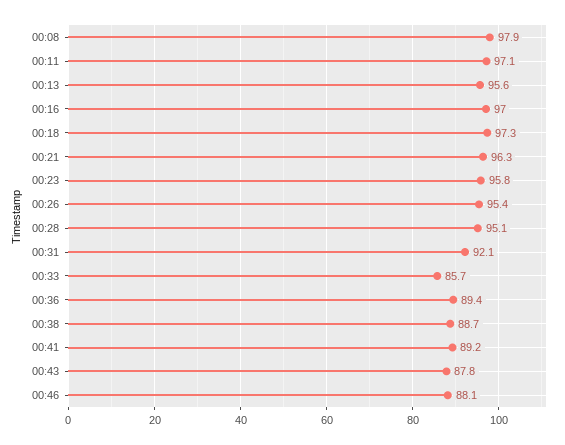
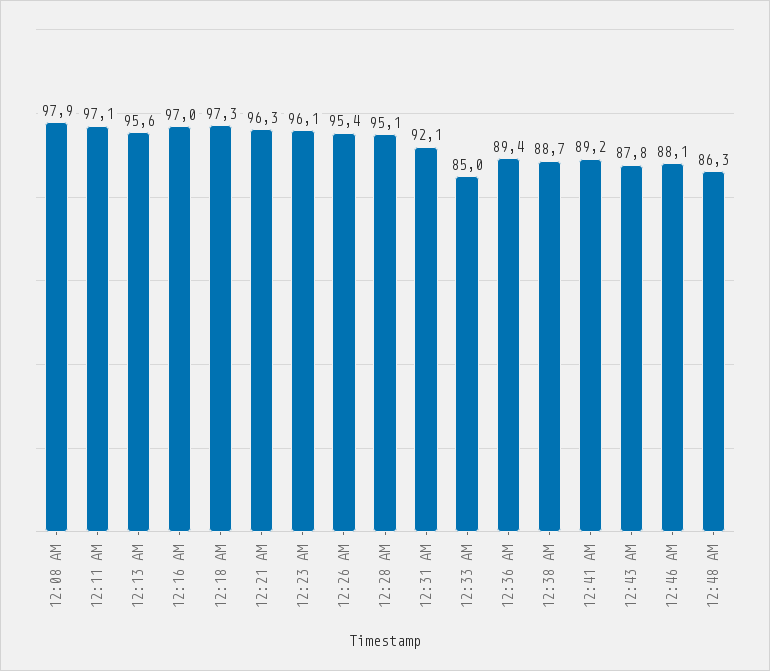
00:23: 95.8 -> 96.1
00:33: 85.7 -> 85
12:48 AM: none -> 86.3

